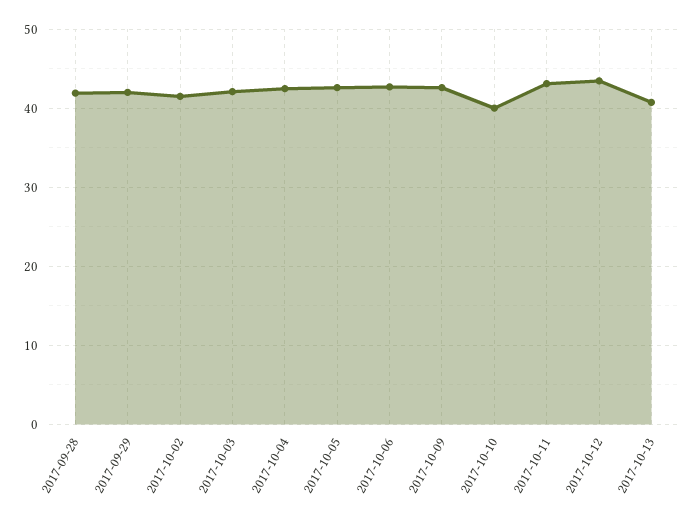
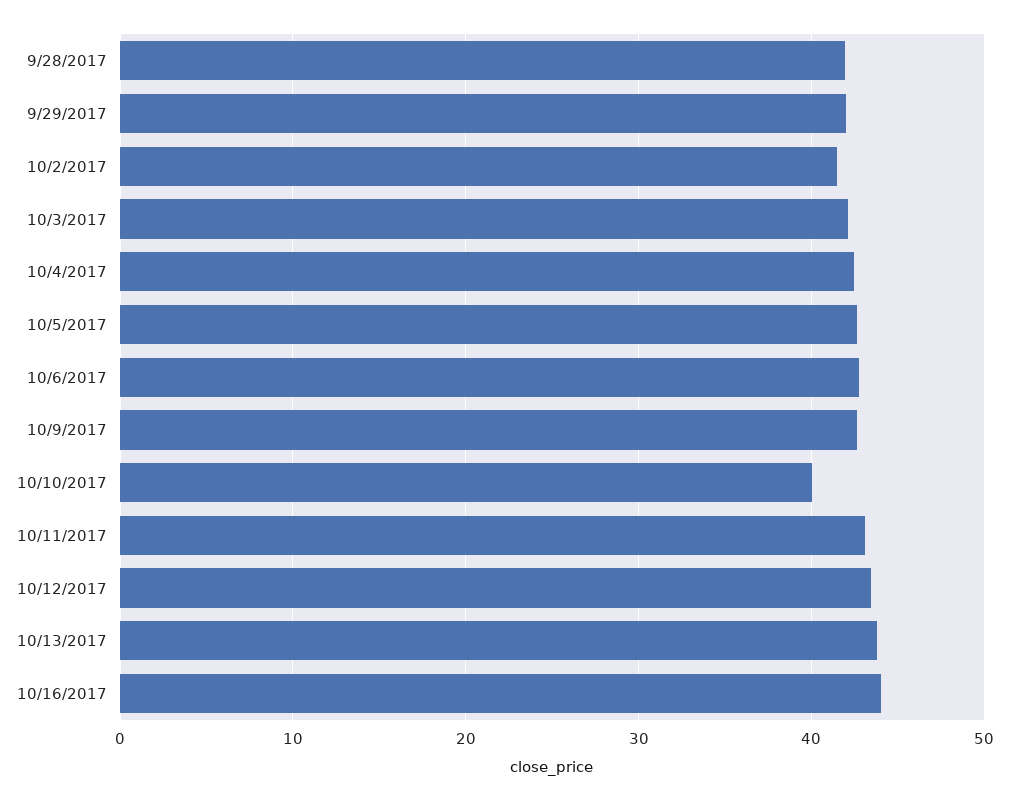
2017-10-13: 41 -> 44
10/16/2017: none -> 44

